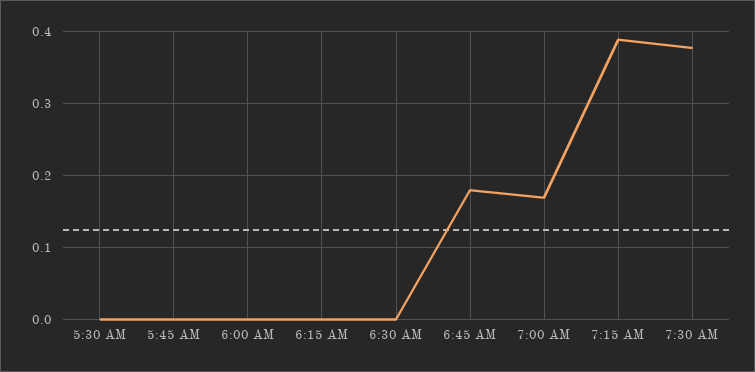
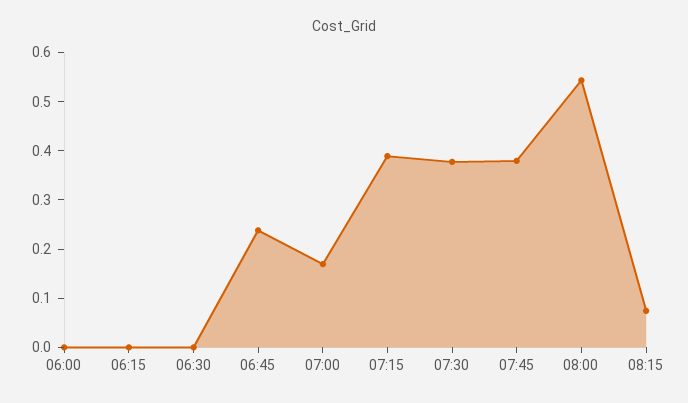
5:30 AM: 0 -> none
5:45 AM: 0 -> none
6:45 AM: 0.18 -> 0.24
07:45: none -> 0.38
08:00: none -> 0.54
08:15: none -> 0.08

